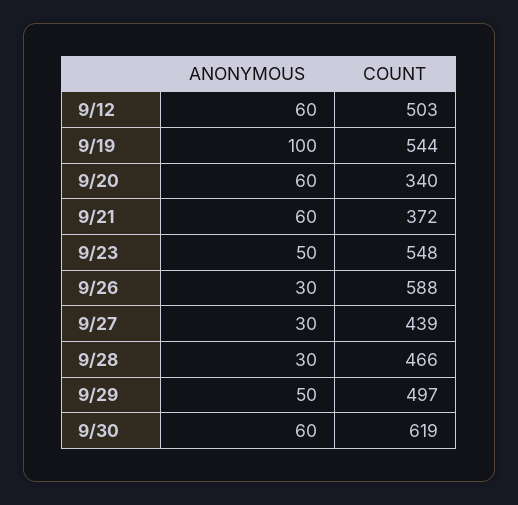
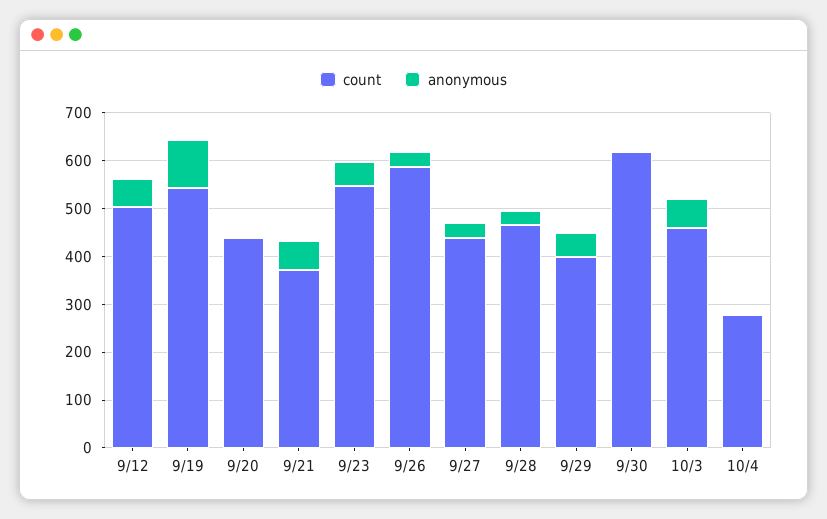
ANONYMOUS, 9/20: 60 -> 0
COUNT, 9/20: 340 -> 440
COUNT, 9/29: 497 -> 400
ANONYMOUS, 9/30: 60 -> 0
COUNT, 10/3: none -> 460
ANONYMOUS, 10/3: none -> 60
COUNT, 10/4: none -> 280
ANONYMOUS, 10/4: none -> 0

